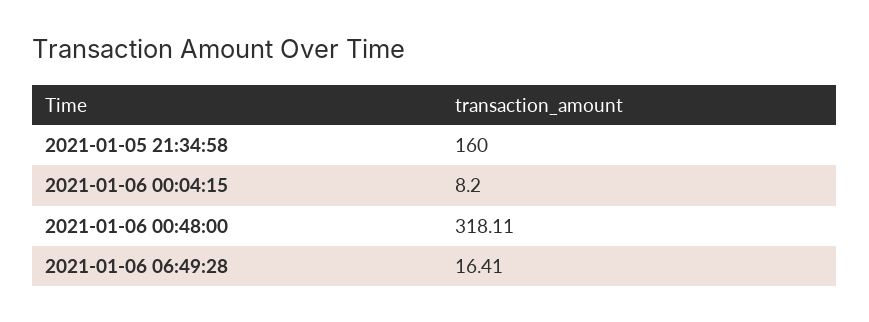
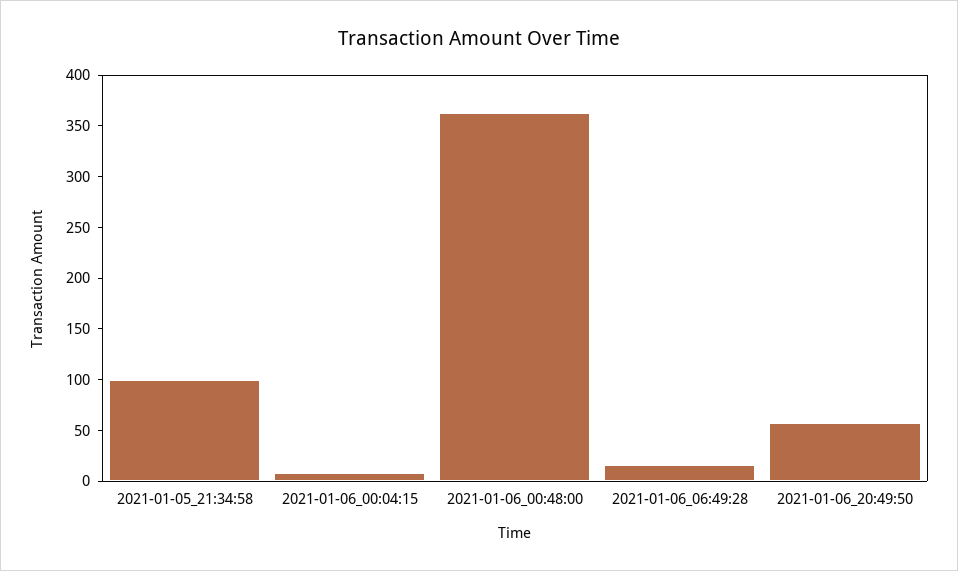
2021-01-05 21:34:58: 160 -> 100
2021-01-06 00:48:00: 318.11 -> 360
2021-01-06_20:49:50: none -> 60

